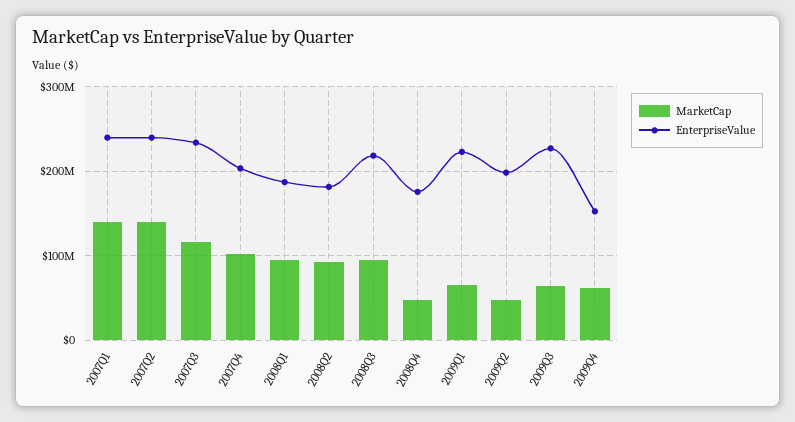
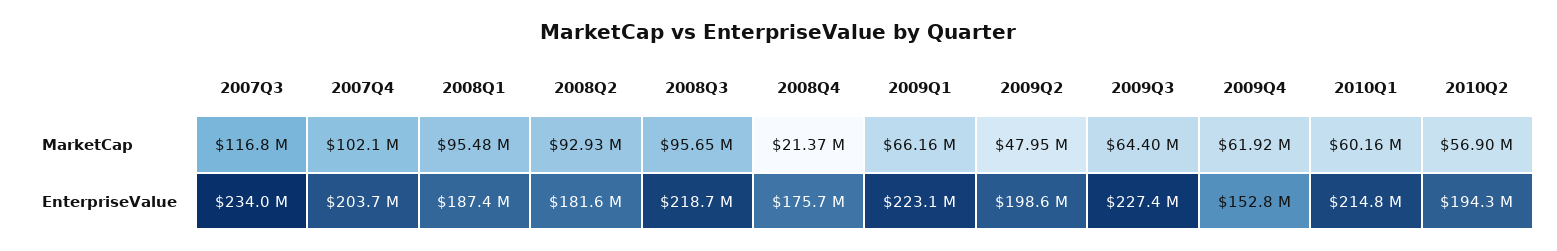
MarketCap, 2007Q1: 140000000 -> none
EnterpriseValue, 2007Q1: 240000000 -> none
MarketCap, 2007Q2: 140000000 -> none
EnterpriseValue, 2007Q2: 240000000 -> none
MarketCap, 2008Q4: 50000000 -> 21370000
MarketCap, 2010Q1: none -> 60160000
MarketCap, 2010Q2: none -> 56900000
EnterpriseValue, 2010Q1: none -> 214800000
EnterpriseValue, 2010Q2: none -> 194300000

